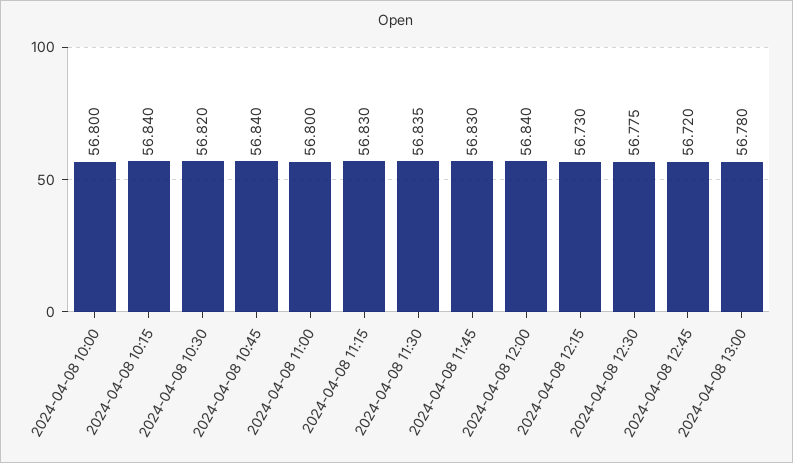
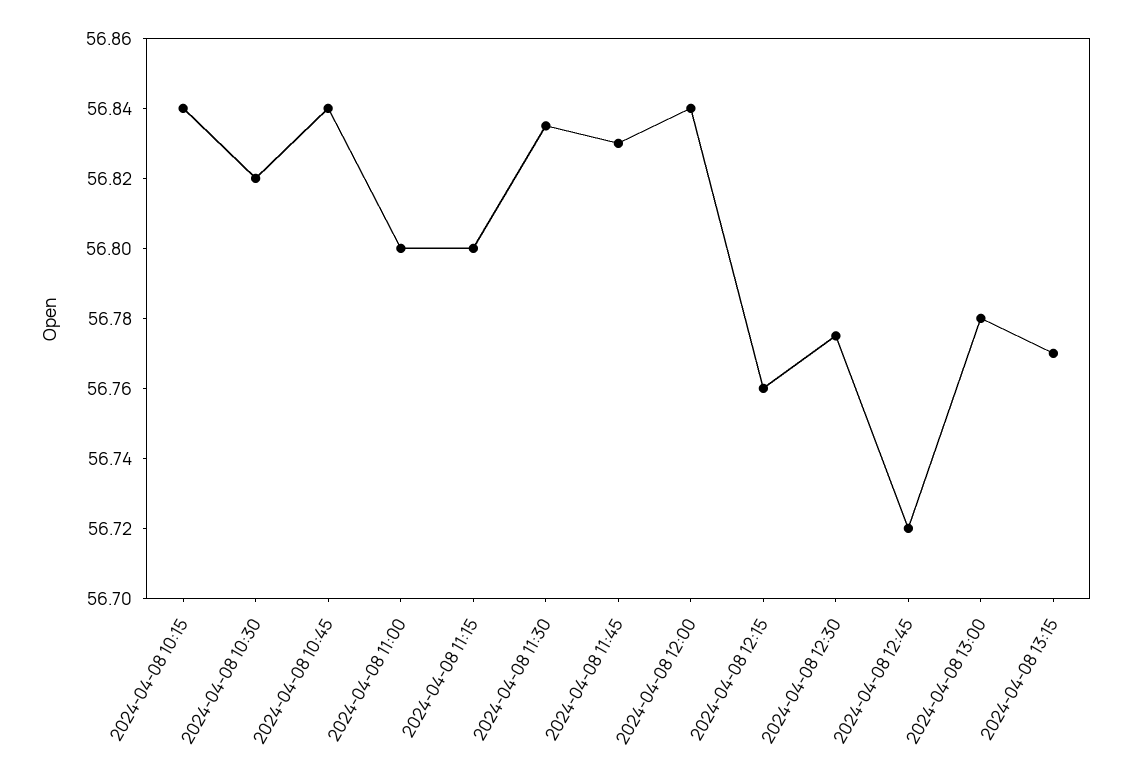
2024-04-08 10:00: 56.8 -> none
2024-04-08 11:15: 56.83 -> 56.8
2024-04-08 12:15: 56.73 -> 56.76
2024-04-08 13:15: none -> 56.77

